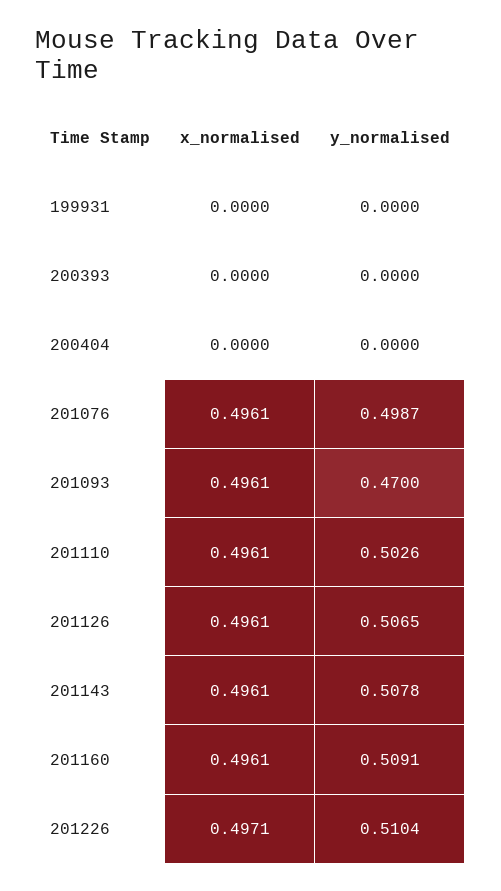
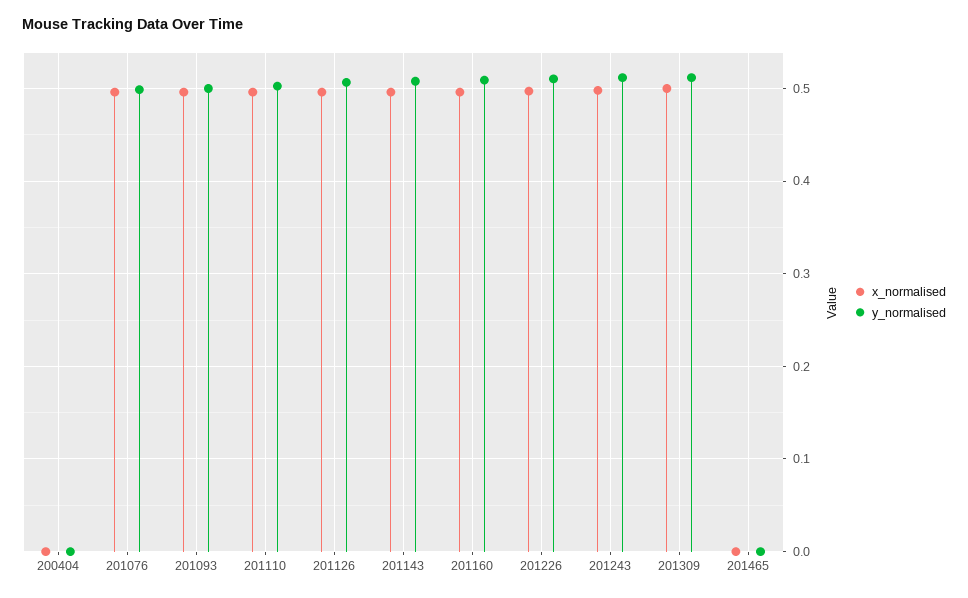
x_normalised, 199931: 0 -> none
y_normalised, 199931: 0 -> none
x_normalised, 200393: 0 -> none
y_normalised, 200393: 0 -> none
y_normalised, 201093: 0.47 -> 0.5
x_normalised, 201243: none -> 0.5
y_normalised, 201243: none -> 0.51
x_normalised, 201309: none -> 0.5
y_normalised, 201309: none -> 0.51
x_normalised, 201465: none -> 0
y_normalised, 201465: none -> 0

